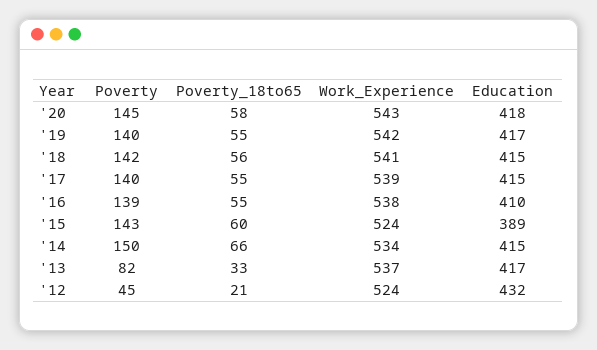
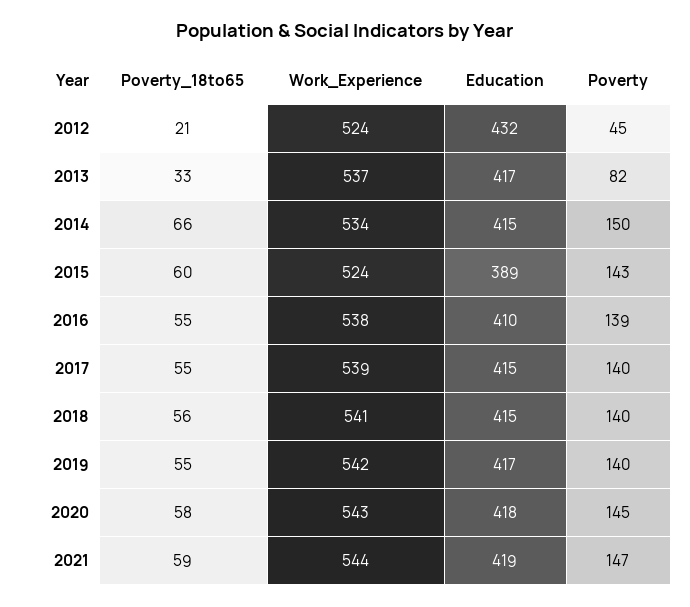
Poverty, '18: 142 -> 140
Poverty_18to65, 2021: none -> 59
Work_Experience, 2021: none -> 544
Education, 2021: none -> 419
Poverty, 2021: none -> 147

